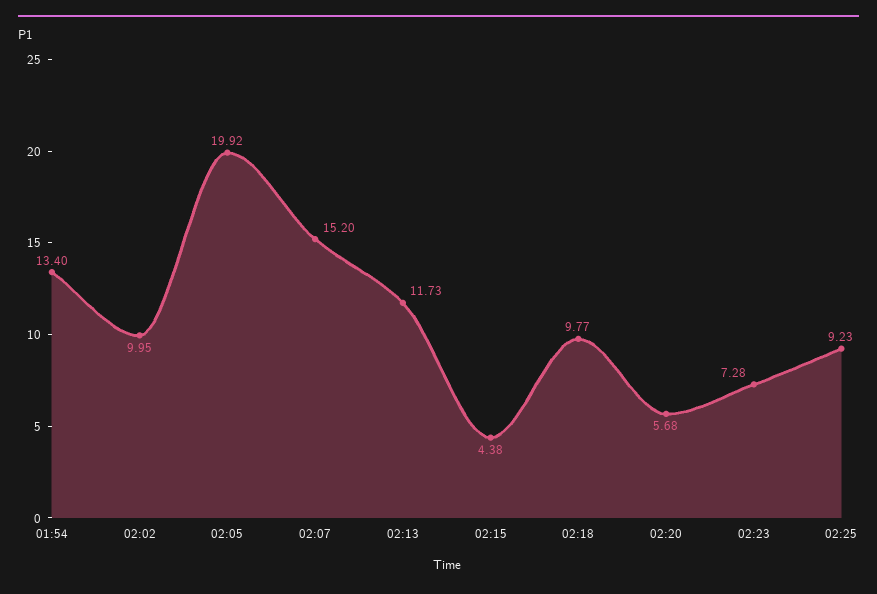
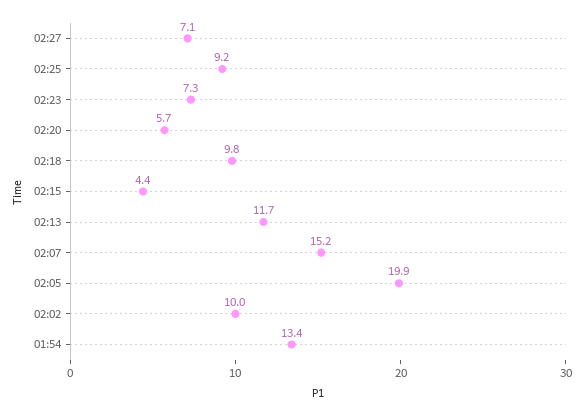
02:27: none -> 7.1

